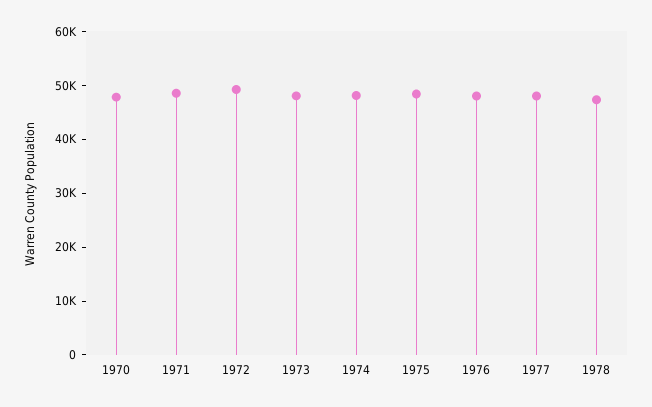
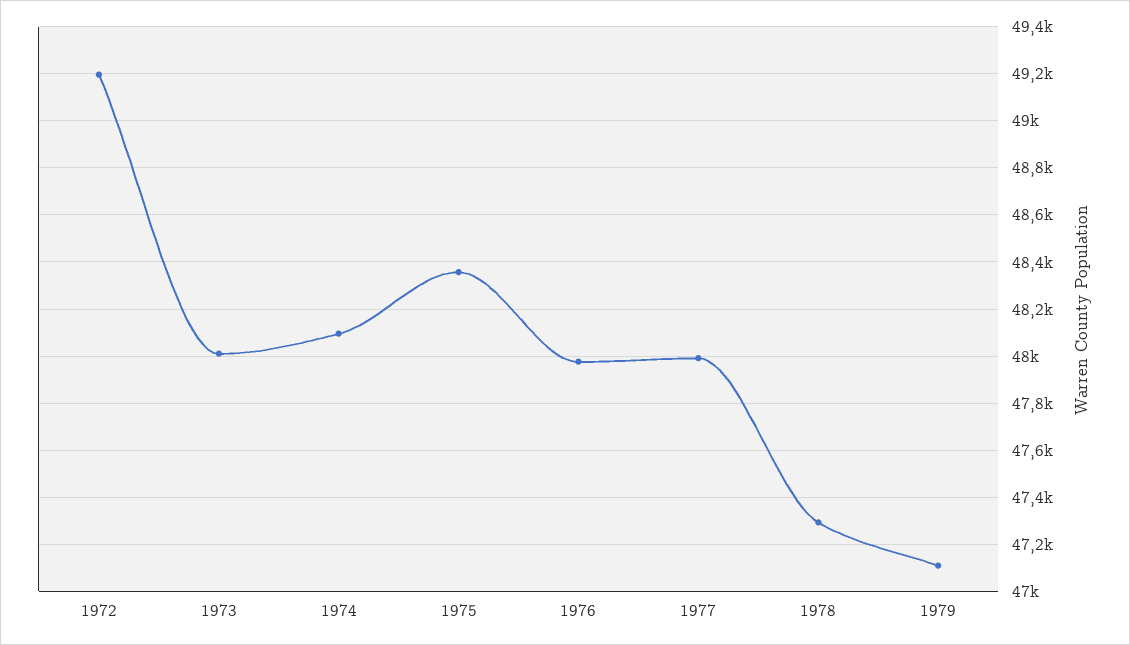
1970: 48000 -> none
1971: 48000 -> none
1979: none -> 47100

